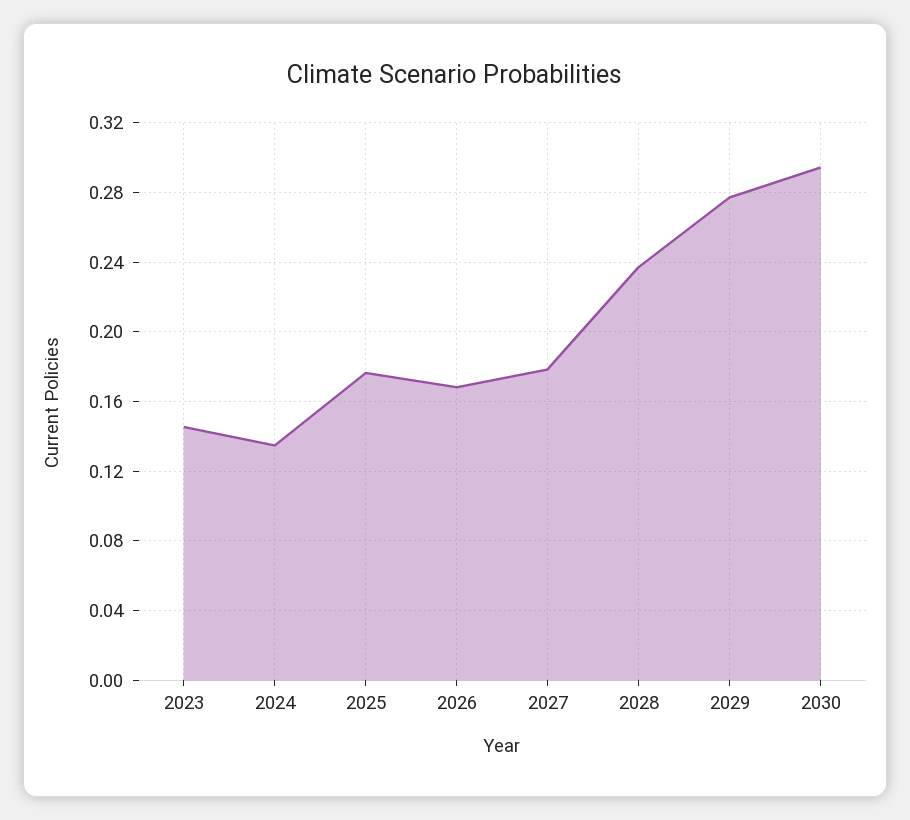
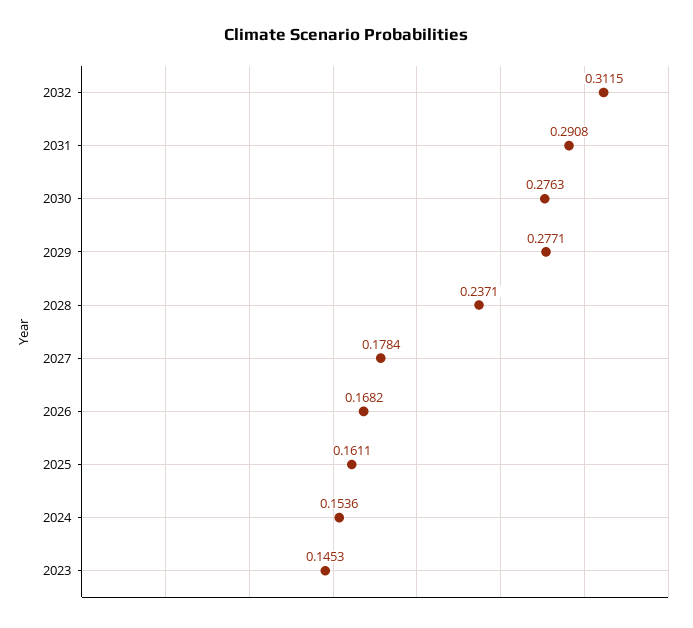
2024: 0.135 -> 0.1536
2025: 0.175 -> 0.1611
2030: 0.295 -> 0.2763
2032: none -> 0.3115
2031: none -> 0.2908

